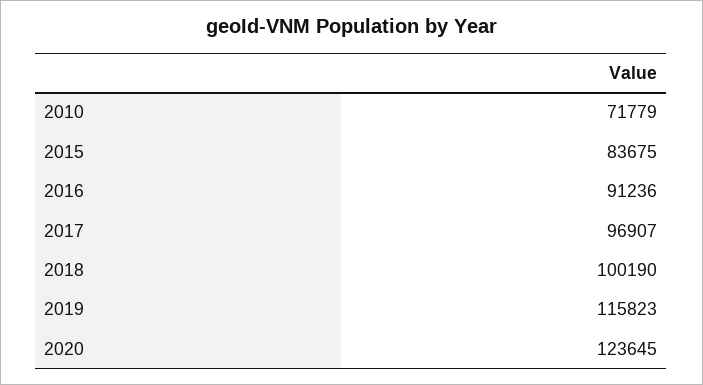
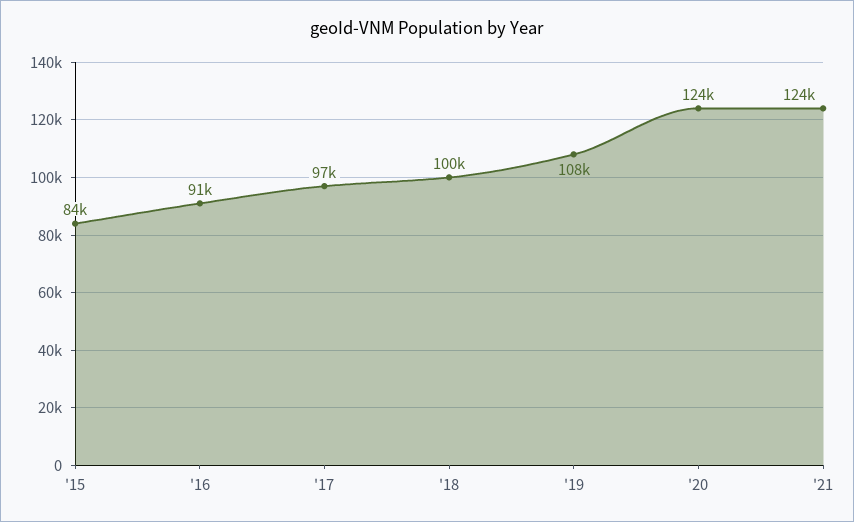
2010: 71779 -> none
2019: 115823 -> 108000
'21: none -> 124000

